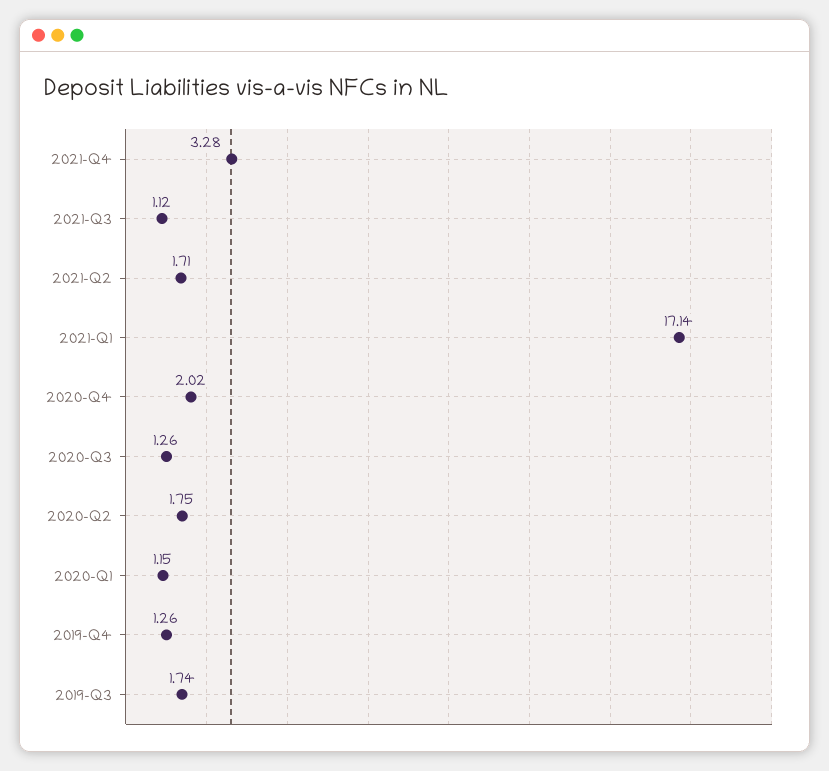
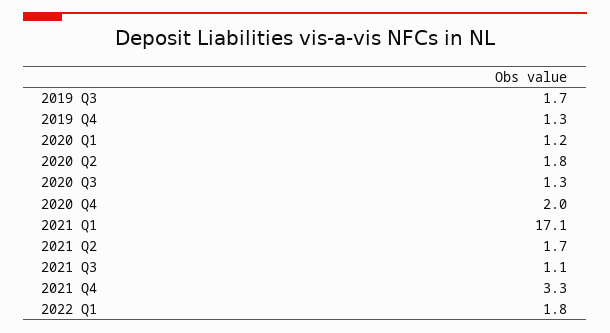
2022 Q1: none -> 1.8

